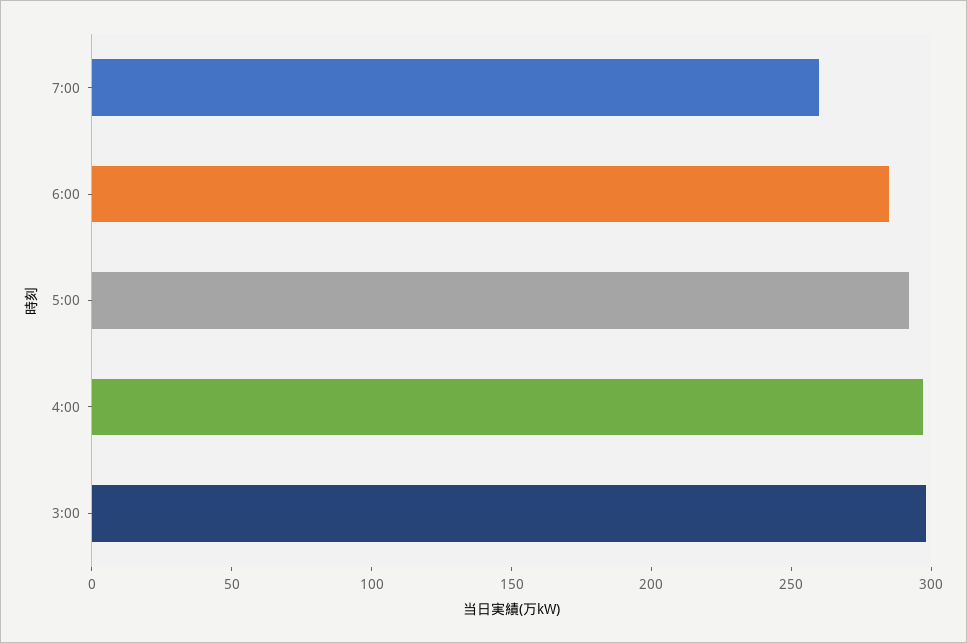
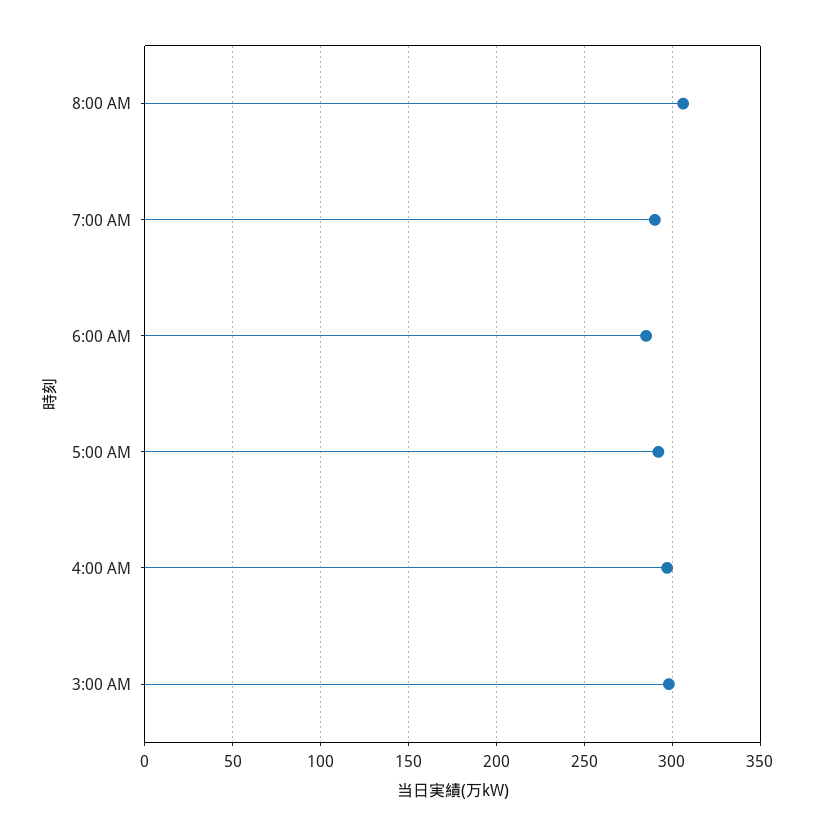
7:00: 260 -> 290
8:00 AM: none -> 305

